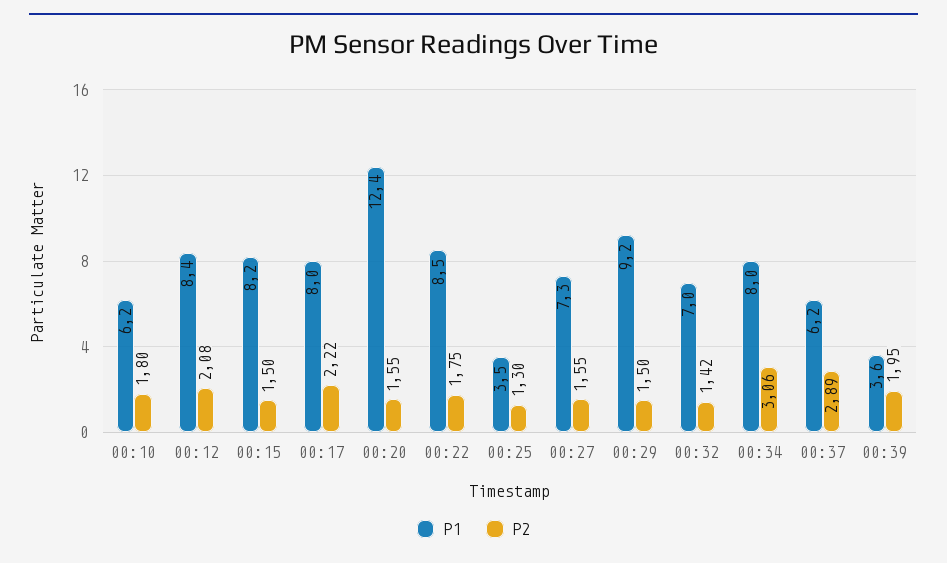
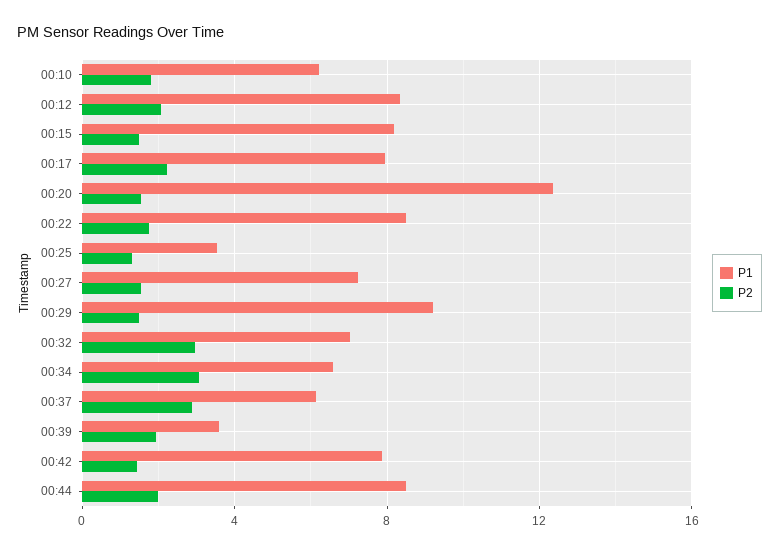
P2, 00:32: 1.42 -> 3
P1, 00:34: 8 -> 6.5
P1, 00:42: none -> 8
P2, 00:42: none -> 1.5
P1, 00:44: none -> 8.5
P2, 00:44: none -> 2

